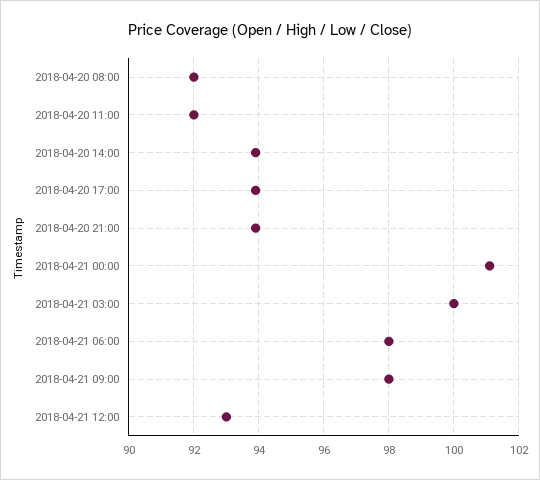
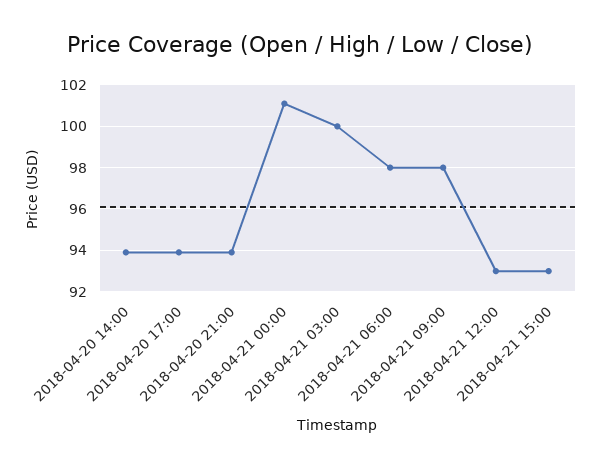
2018-04-20 08:00: 92 -> none
2018-04-20 11:00: 92 -> none
2018-04-21 15:00: none -> 93

